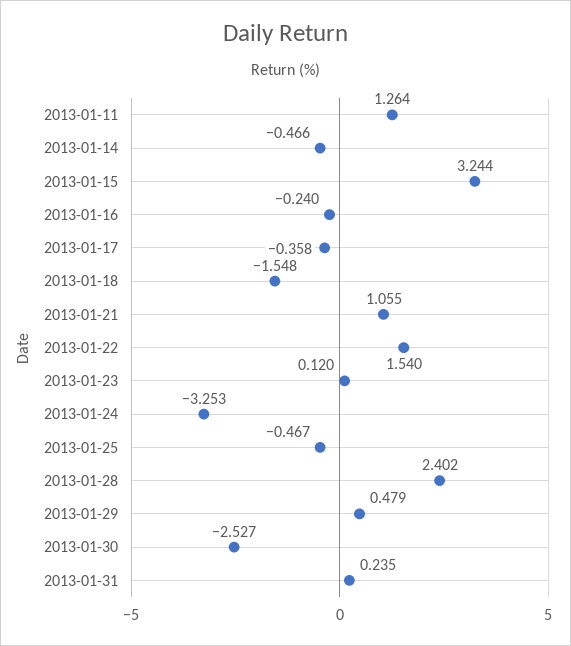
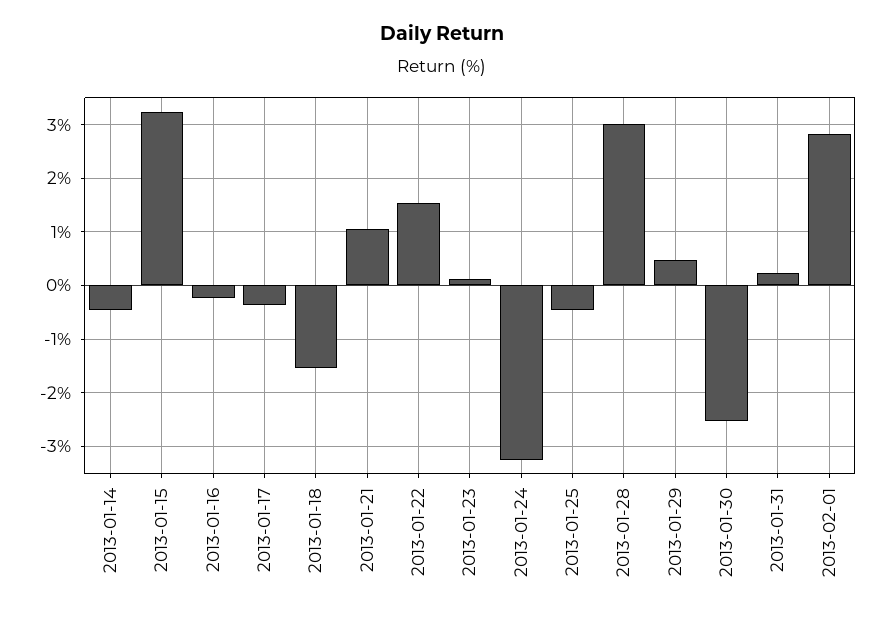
2013-01-11: 1.264 -> none
2013-01-28: 2.402 -> 3
2013-02-01: none -> 2.8

